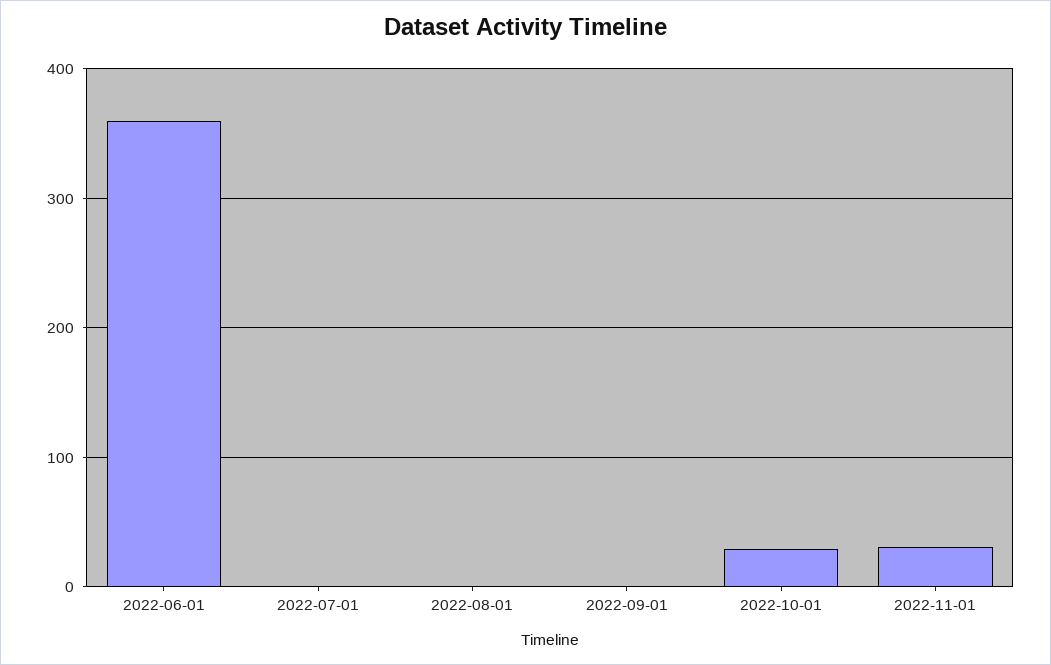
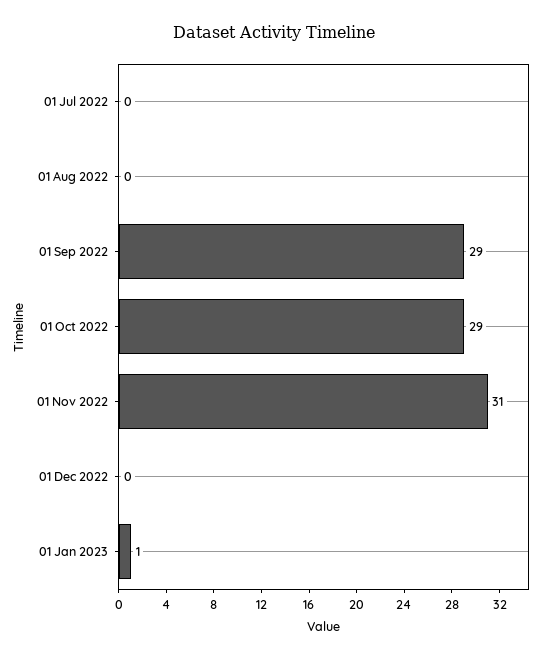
2022-06-01: 360 -> none
2022-09-01: 0 -> 29
01 Dec 2022: none -> 0
01 Jan 2023: none -> 1

